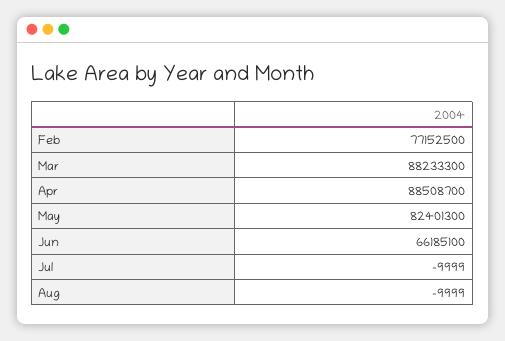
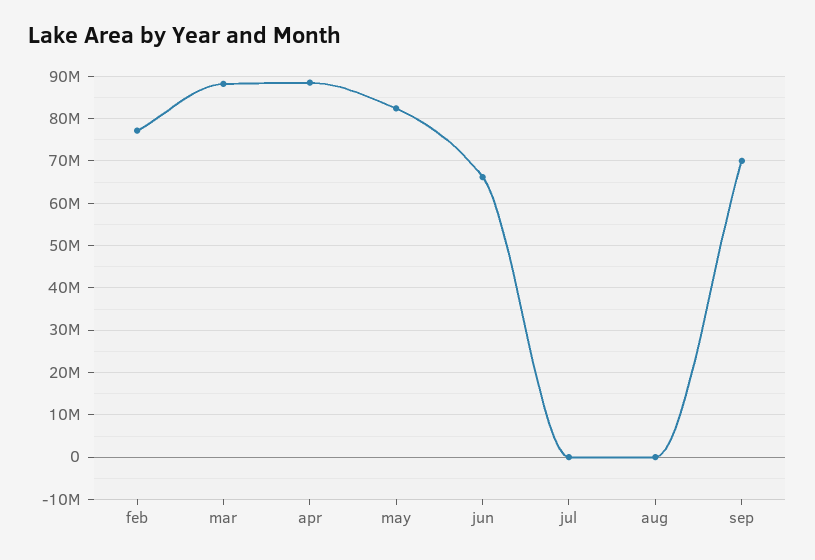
sep: none -> 70000000

